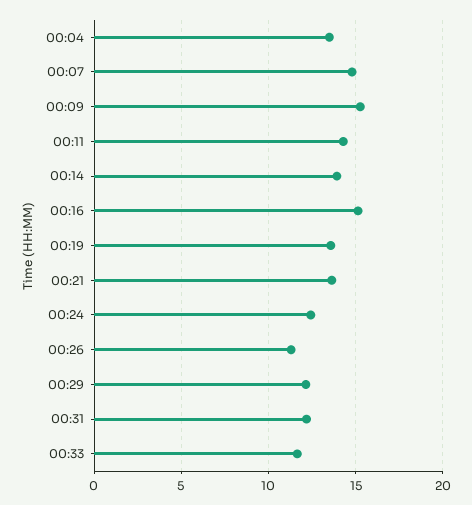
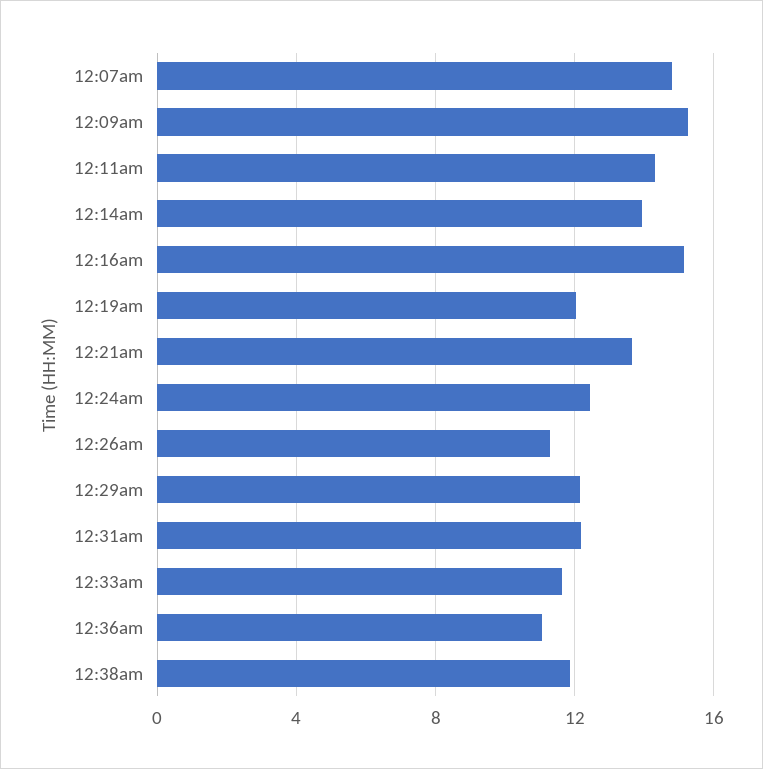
00:04: 13.5 -> none
00:19: 13.5 -> 12
12:36am: none -> 11
12:38am: none -> 12

